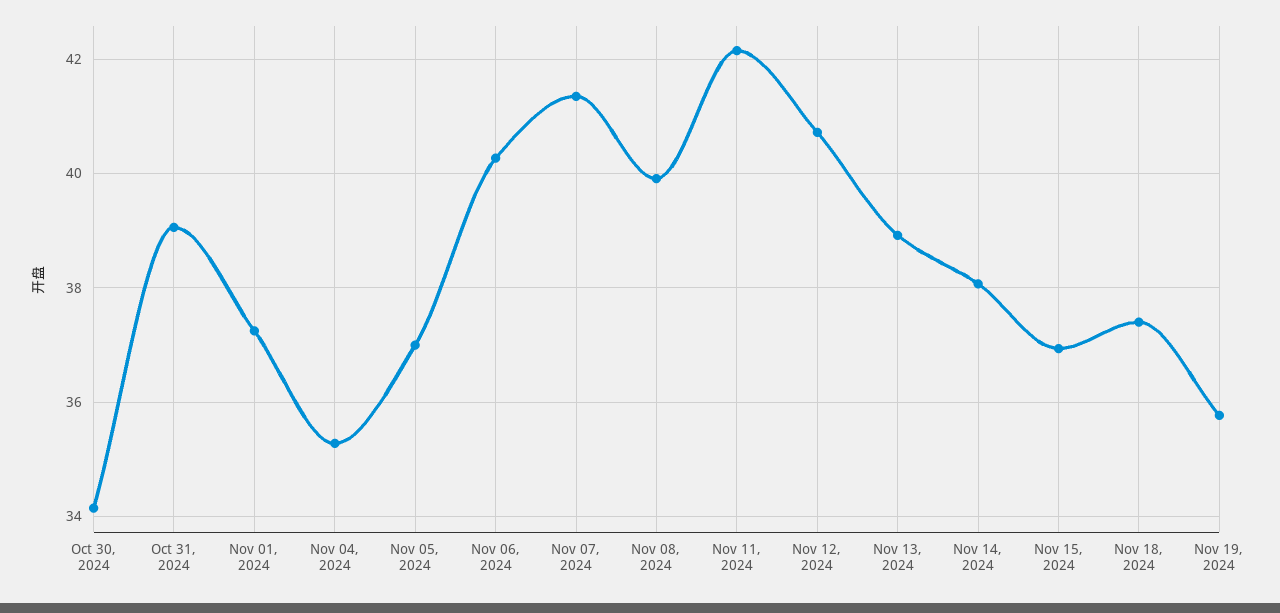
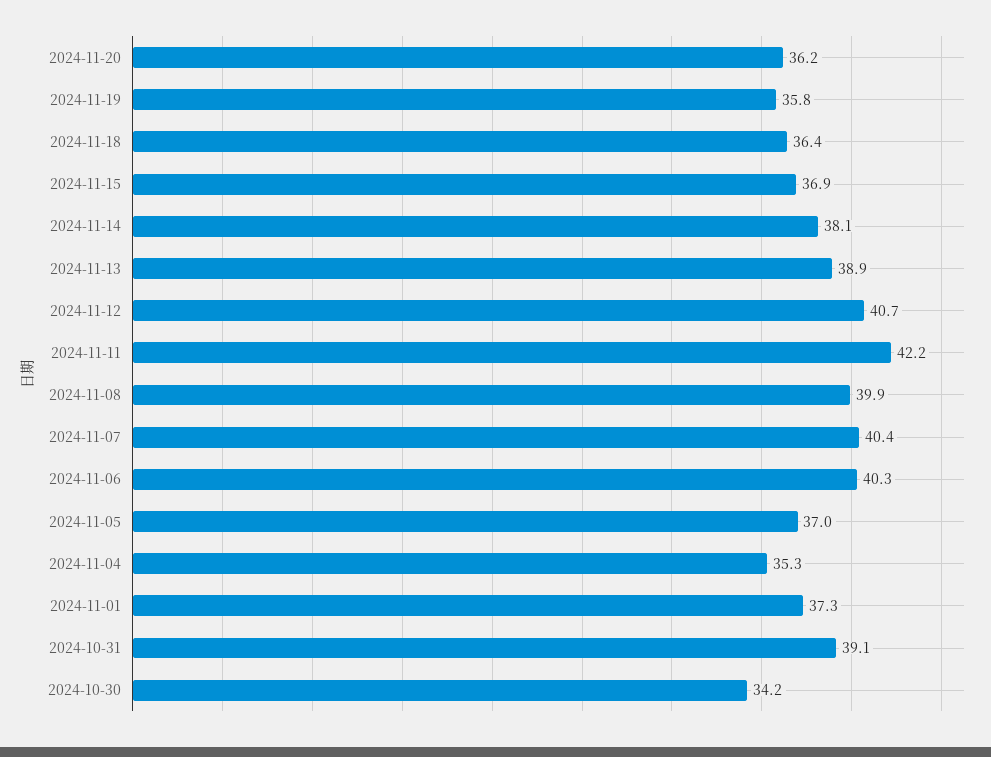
Nov 07, 2024: 41.4 -> 40.4
Nov 18, 2024: 37.4 -> 36.4
2024-11-20: none -> 36.2

